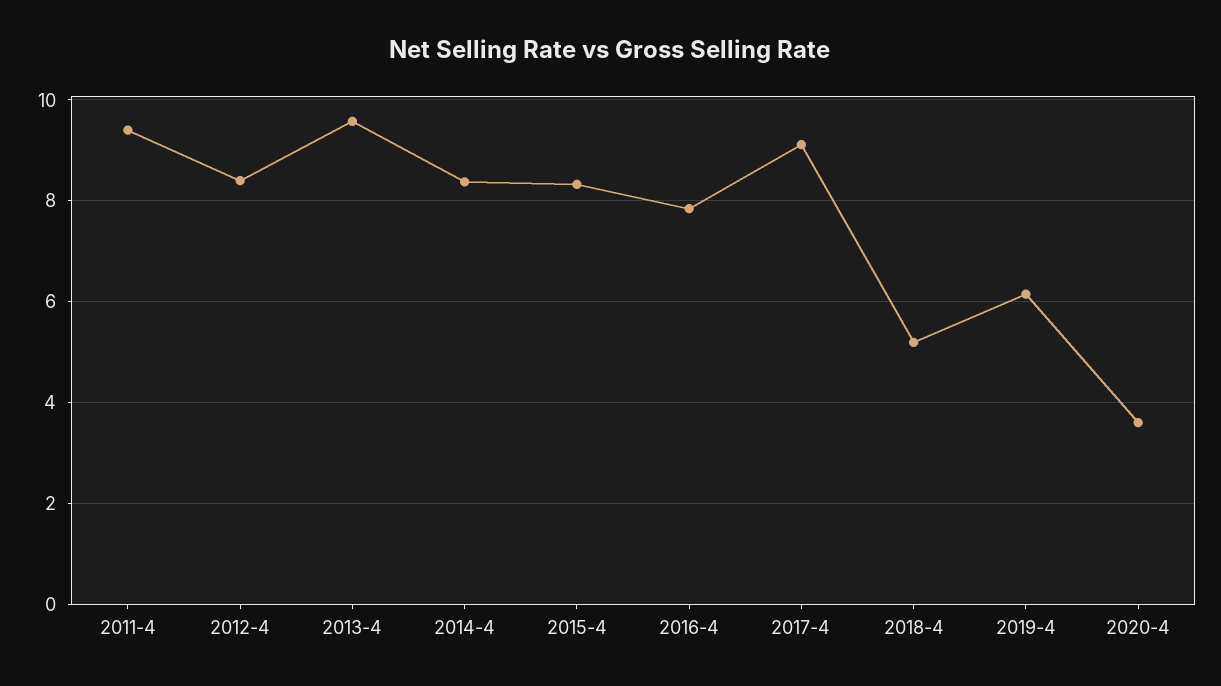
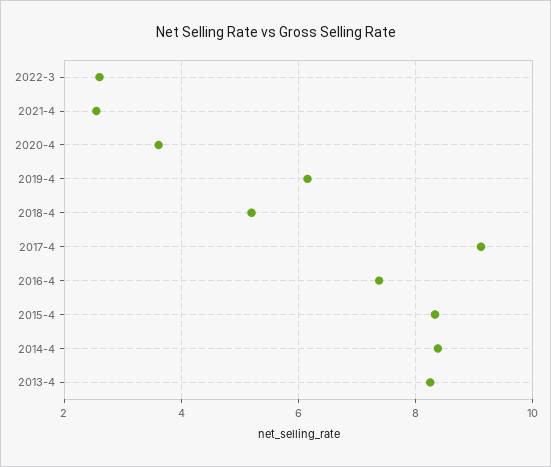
2011-4: 9.4 -> none
2012-4: 8.4 -> none
2013-4: 9.6 -> 8.2
2016-4: 7.8 -> 7.4
2022-3: none -> 2.6
2021-4: none -> 2.6

